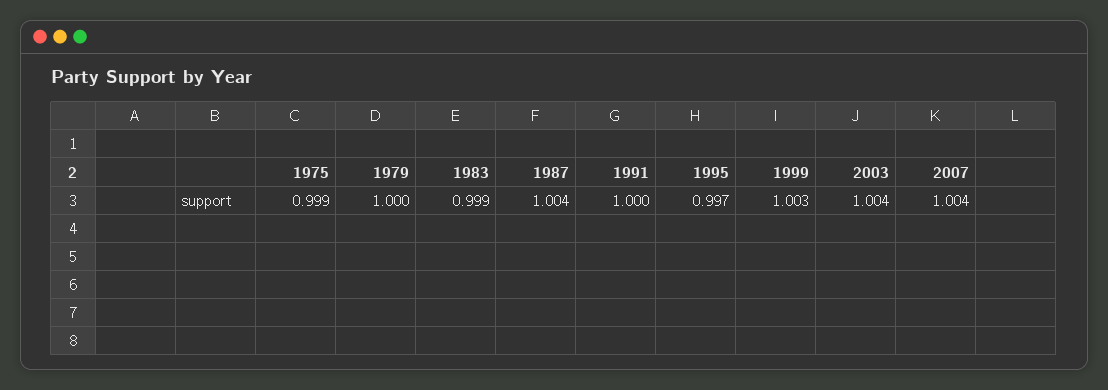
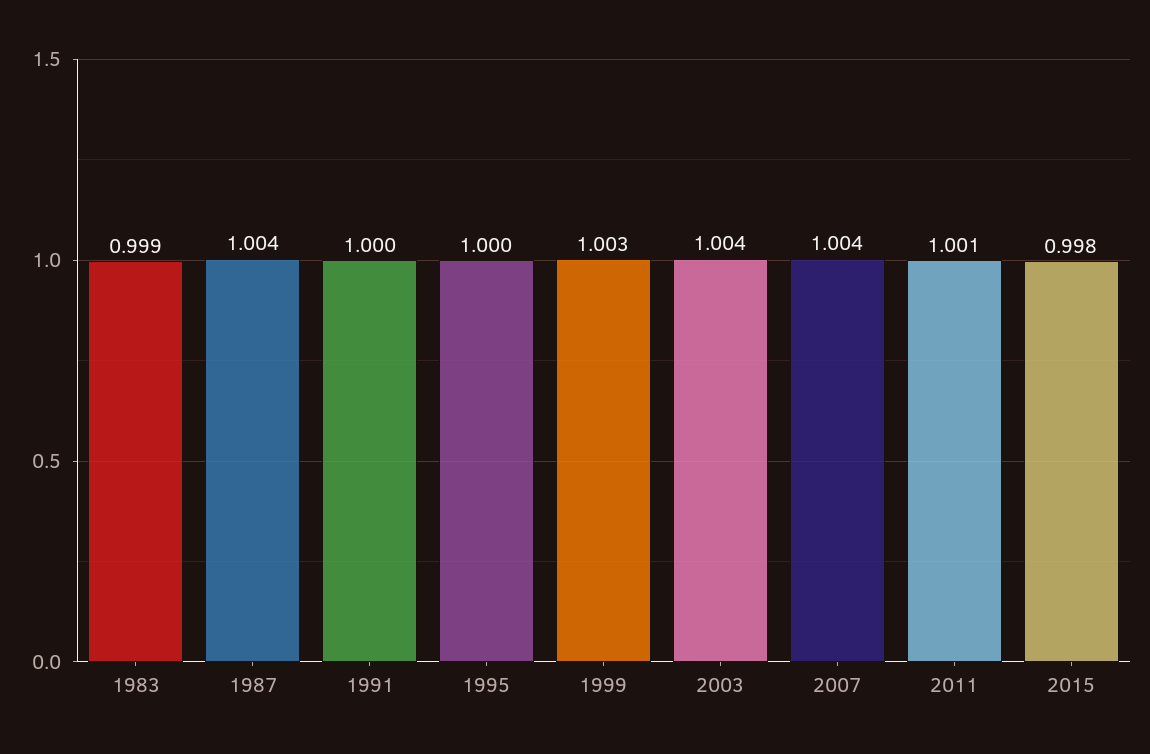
1975: 0.999 -> none
1979: 1 -> none
1995: 0.997 -> 1
2011: none -> 1.001
2015: none -> 0.998

